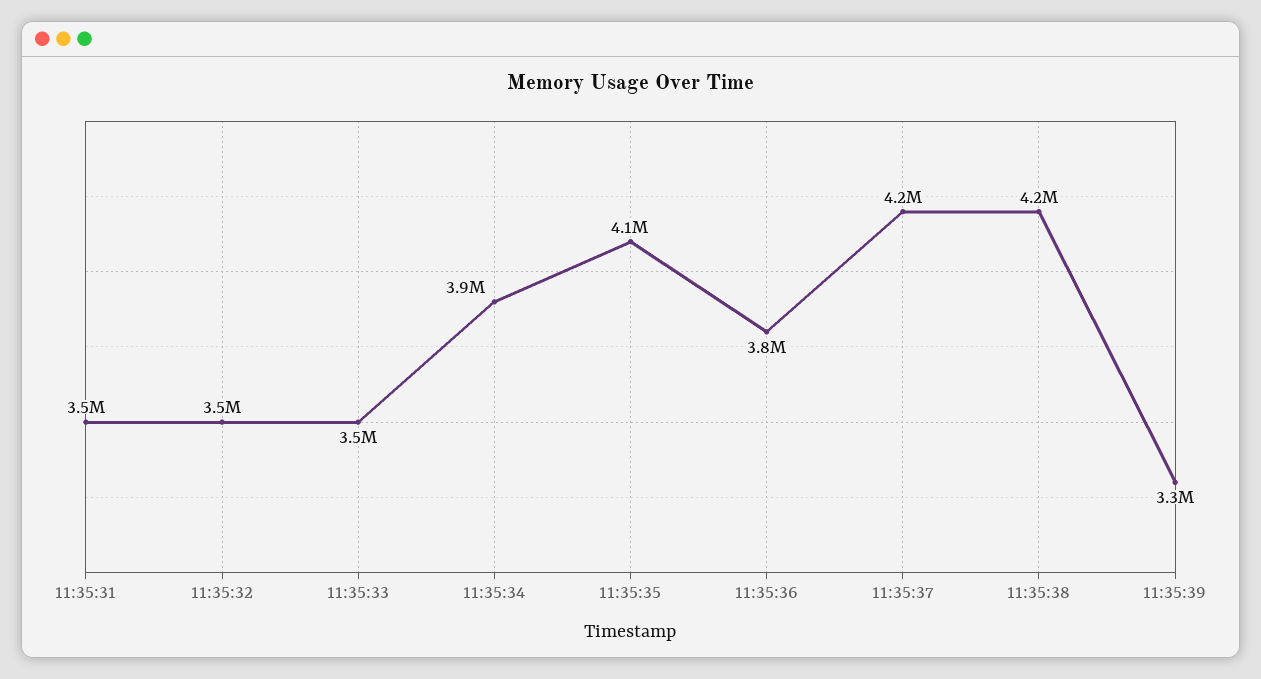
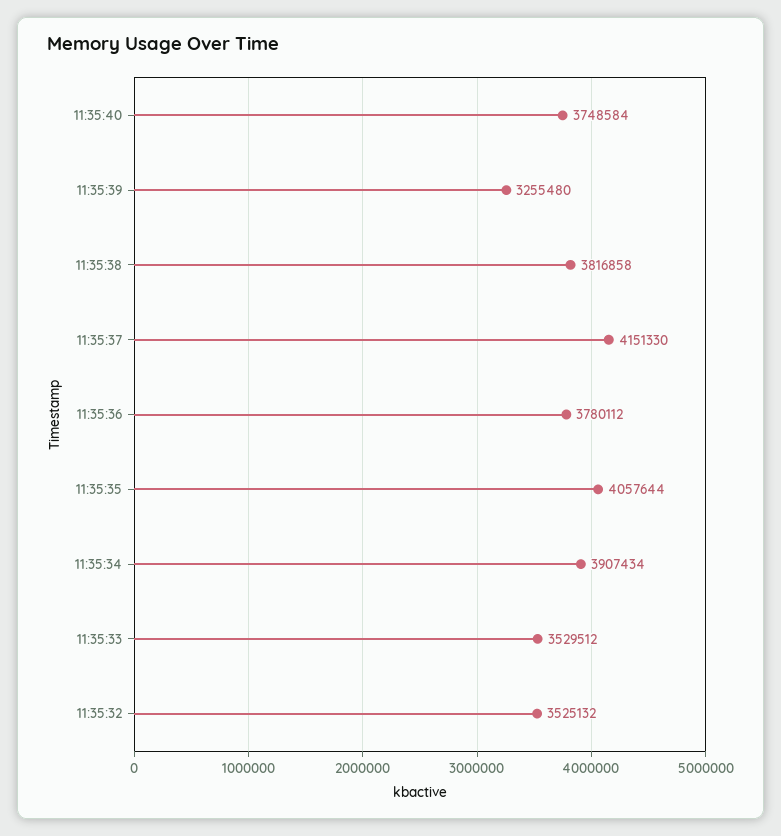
11:35:31: 3500000 -> none
11:35:38: 4200000 -> 3816858
11:35:40: none -> 3748584

